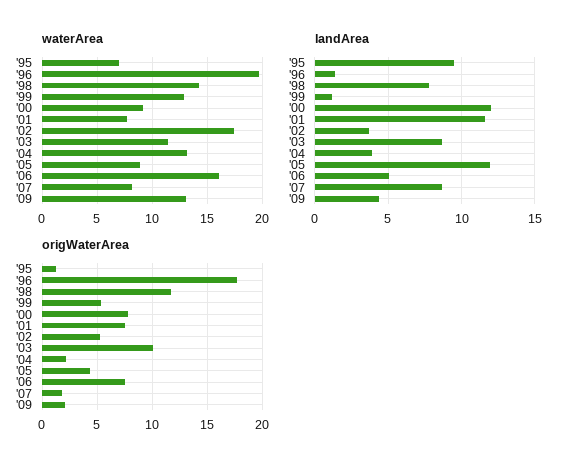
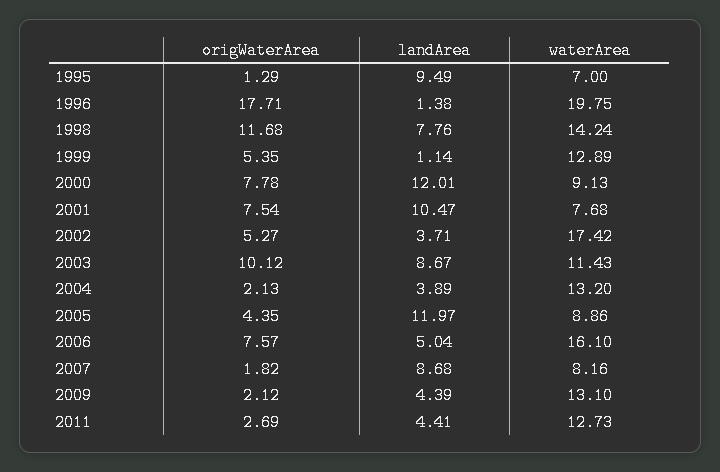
landArea, '01: 11.5 -> 10.47
origWaterArea, 2011: none -> 2.69
landArea, 2011: none -> 4.41
waterArea, 2011: none -> 12.73

